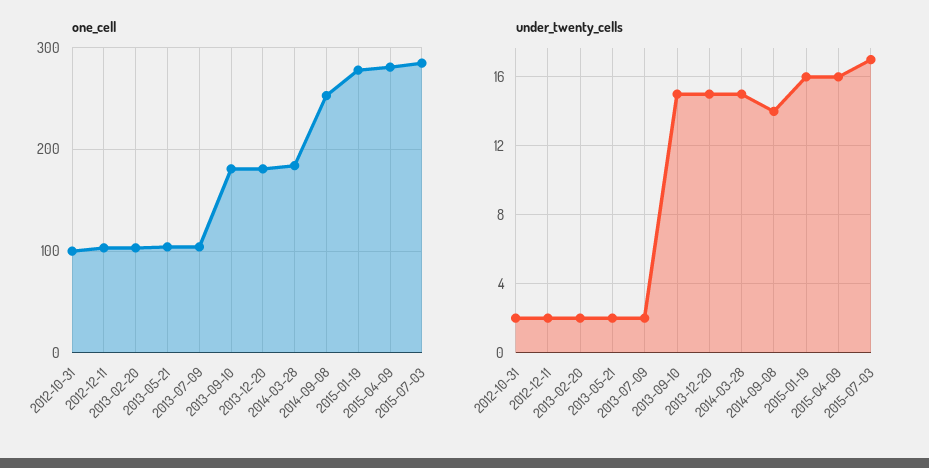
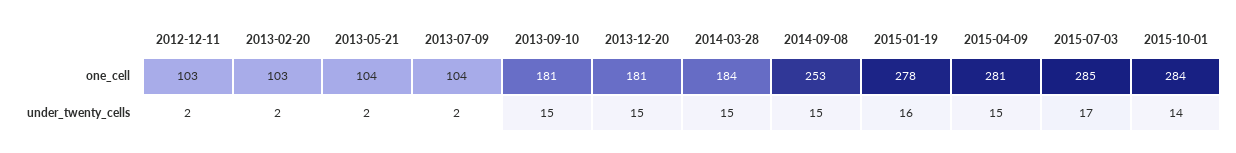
one_cell, 2012-10-31: 100 -> none
under_twenty_cells, 2012-10-31: 2 -> none
under_twenty_cells, 2014-09-08: 14 -> 15
under_twenty_cells, 2015-04-09: 16 -> 15
one_cell, 2015-10-01: none -> 284
under_twenty_cells, 2015-10-01: none -> 14

